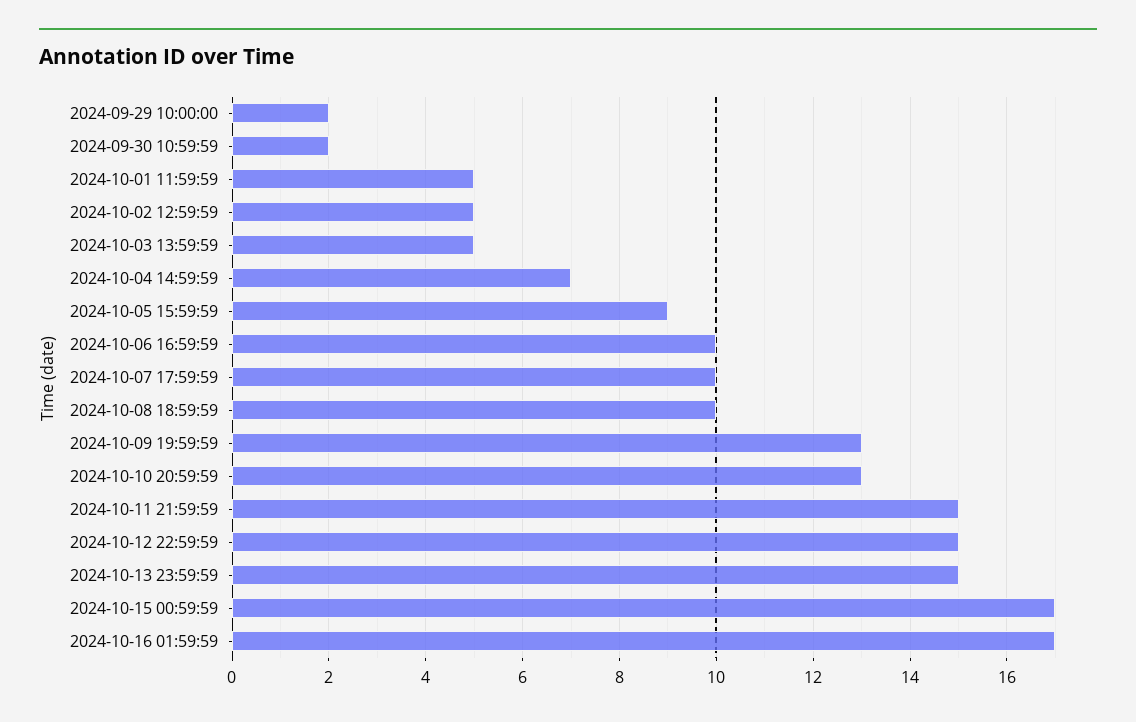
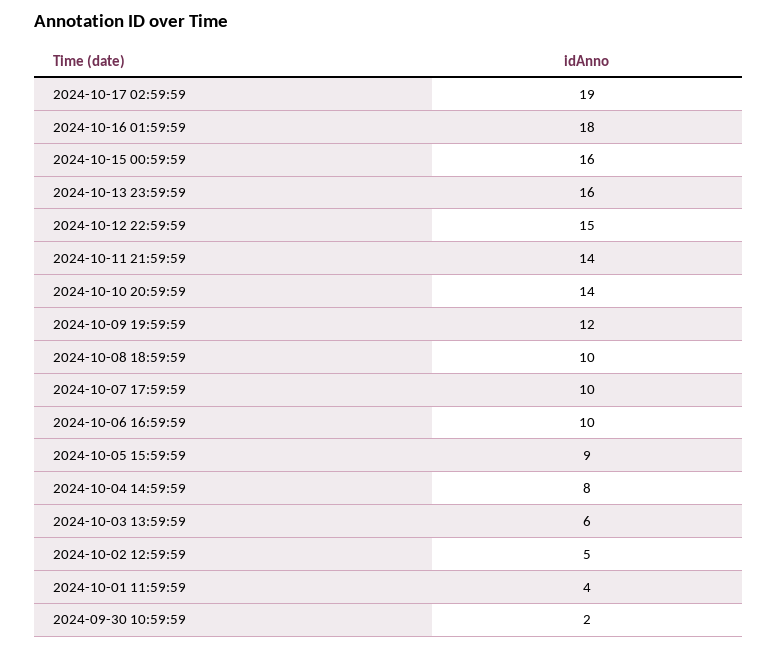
2024-09-29 10:00:00: 2 -> none
2024-10-01 11:59:59: 5 -> 4
2024-10-03 13:59:59: 5 -> 6
2024-10-04 14:59:59: 7 -> 8
2024-10-09 19:59:59: 13 -> 12
2024-10-10 20:59:59: 13 -> 14
2024-10-11 21:59:59: 15 -> 14
2024-10-13 23:59:59: 15 -> 16
2024-10-15 00:59:59: 17 -> 16
2024-10-16 01:59:59: 17 -> 18
2024-10-17 02:59:59: none -> 19

